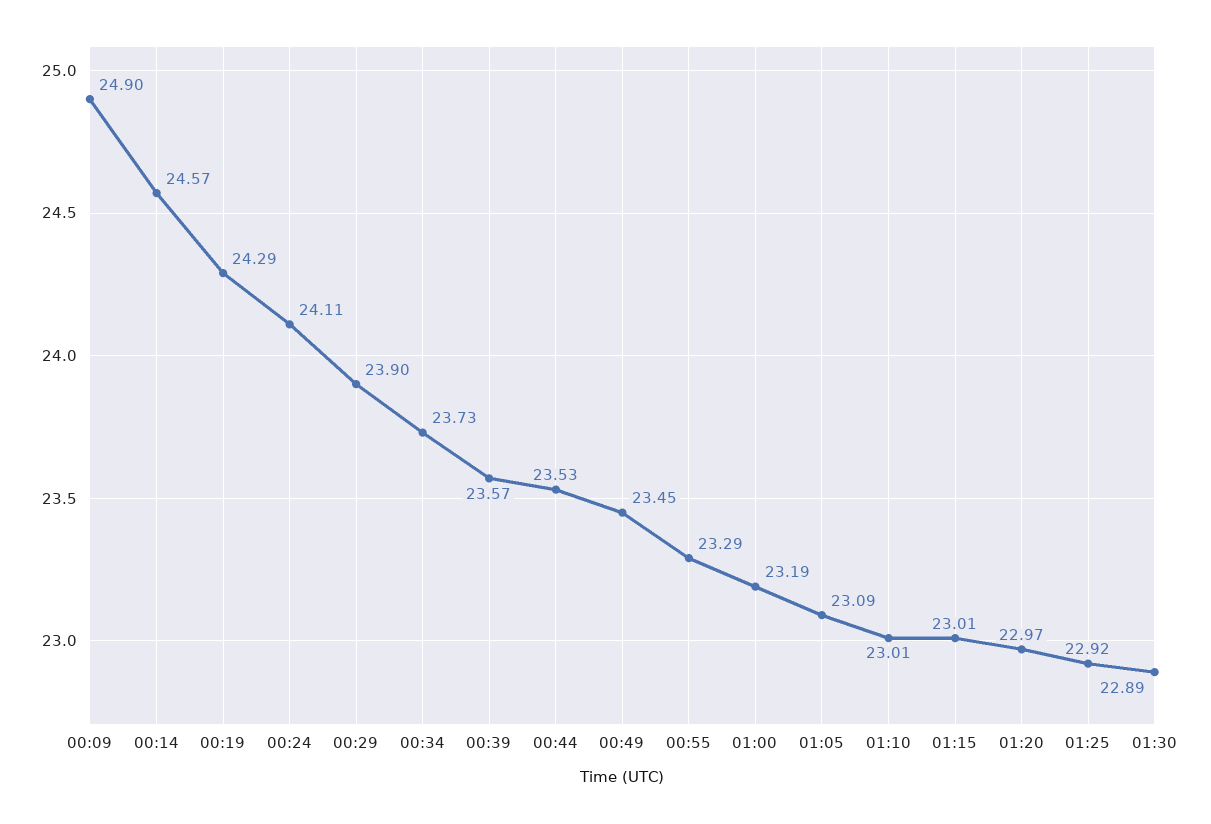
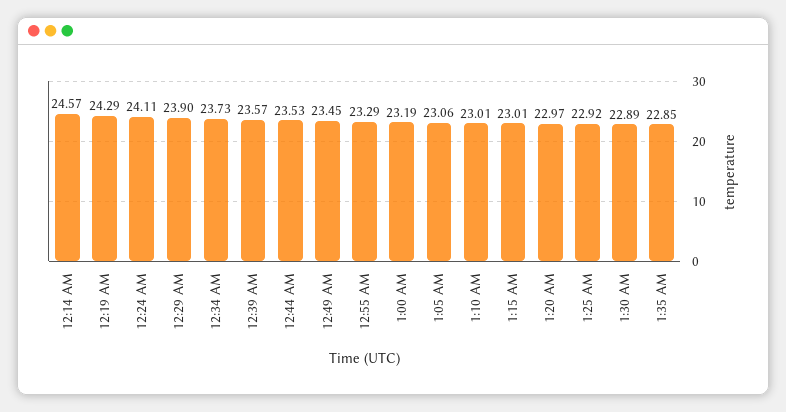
00:09: 24.9 -> none
01:05: 23.09 -> 23.06
1:35 AM: none -> 22.85

